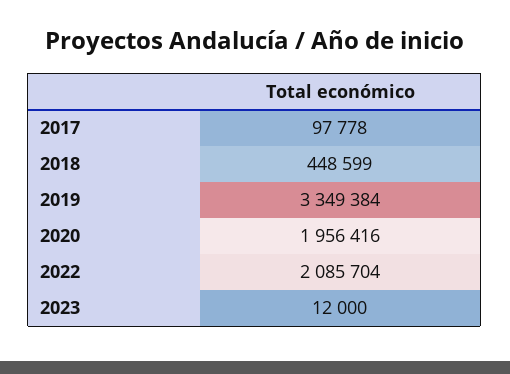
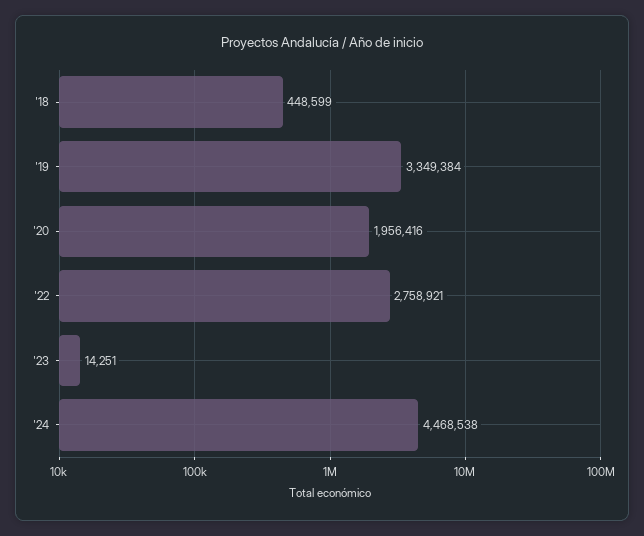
2017: 97778 -> none
2022: 2085704 -> 2758921
2023: 12000 -> 14251
'24: none -> 4468538

